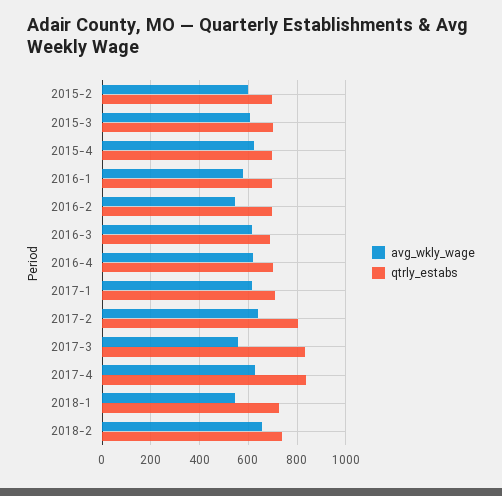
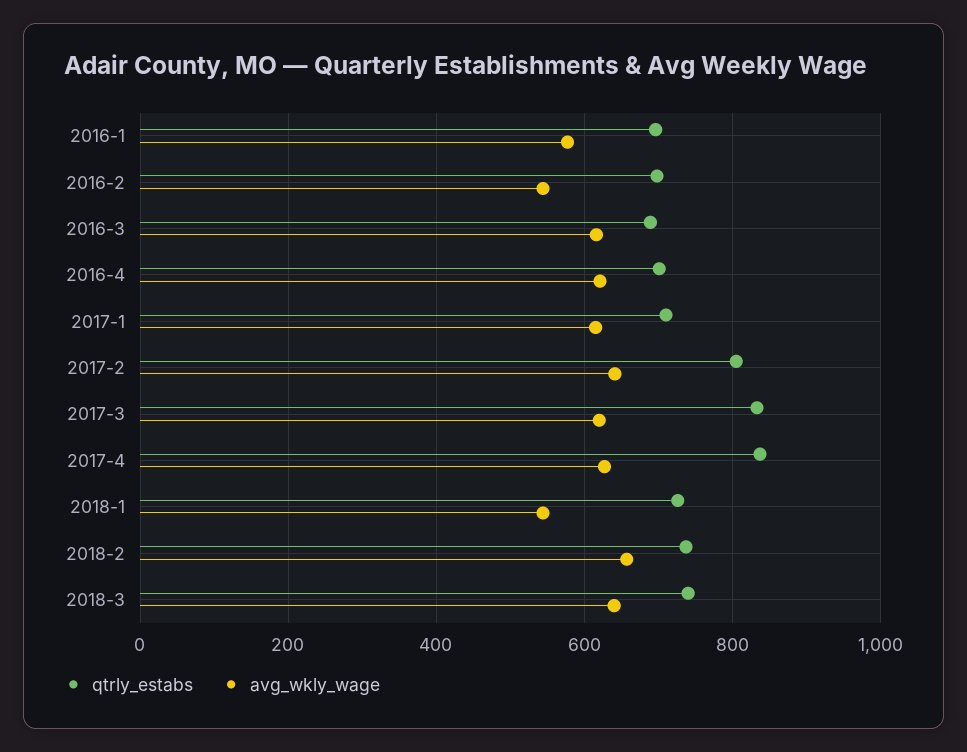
avg_wkly_wage, 2015-2: 600 -> none
qtrly_estabs, 2015-2: 700 -> none
avg_wkly_wage, 2015-3: 600 -> none
qtrly_estabs, 2015-3: 700 -> none
avg_wkly_wage, 2015-4: 625 -> none
qtrly_estabs, 2015-4: 700 -> none
avg_wkly_wage, 2017-3: 550 -> 620
qtrly_estabs, 2018-3: none -> 740
avg_wkly_wage, 2018-3: none -> 640

